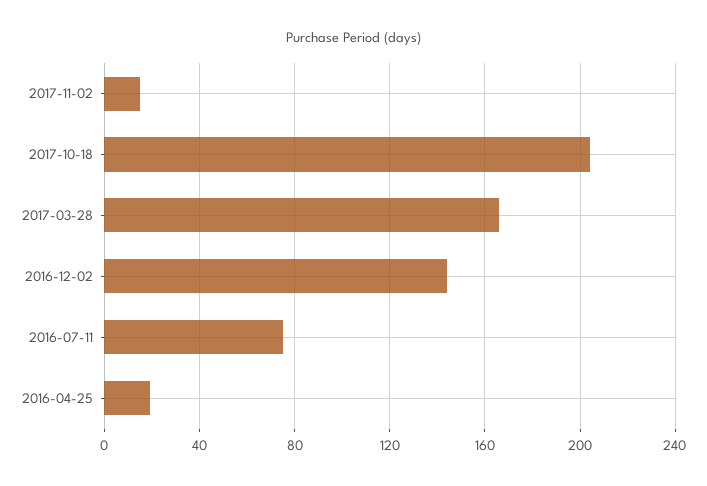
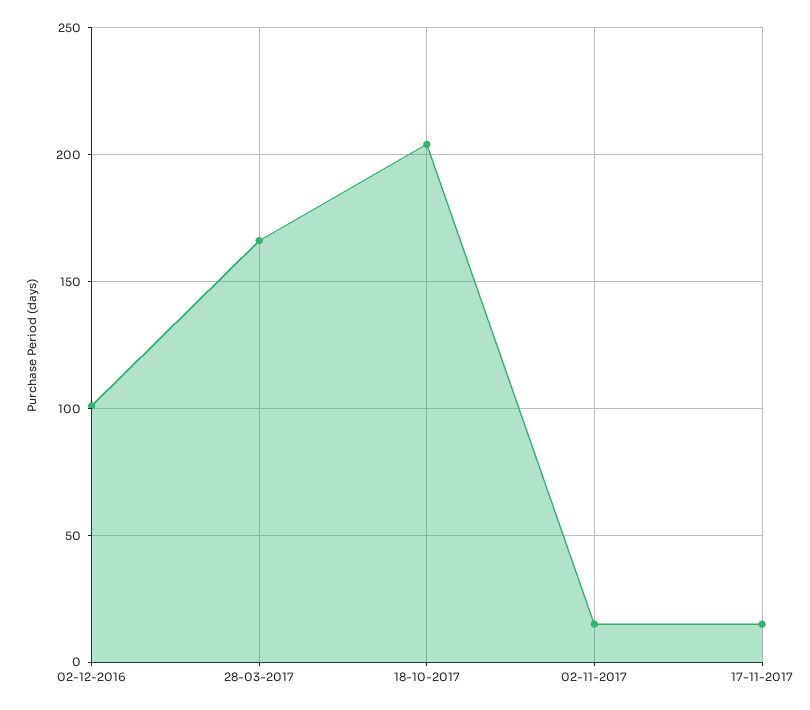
2016-12-02: 145 -> 100
2016-07-11: 75 -> none
2016-04-25: 20 -> none
17-11-2017: none -> 15

